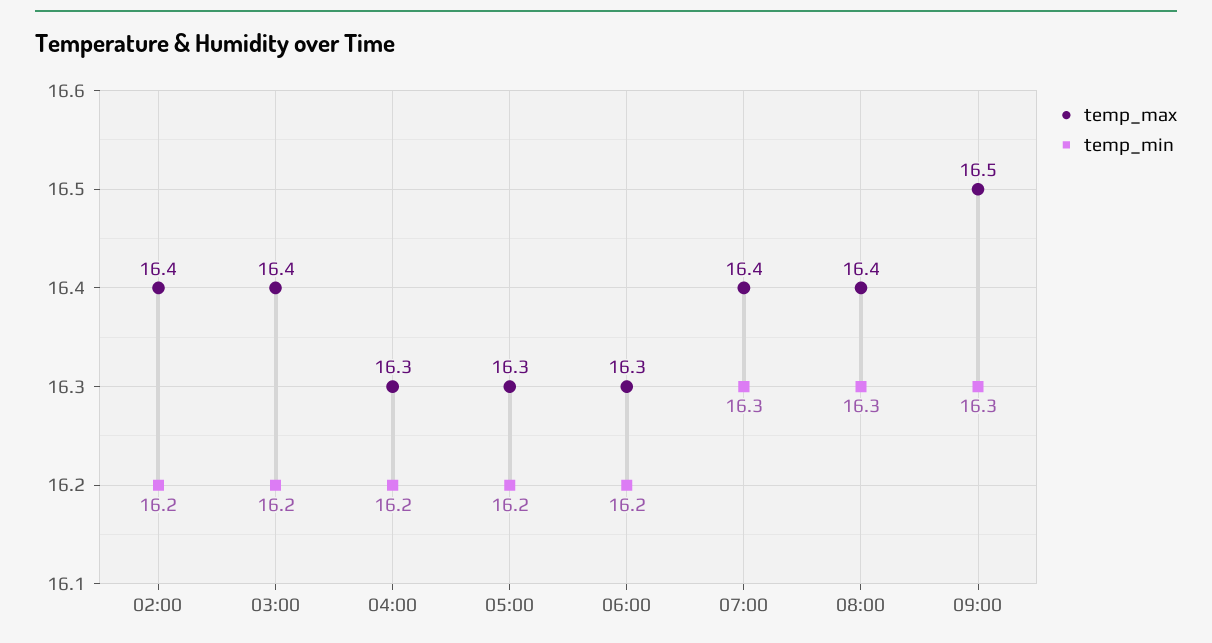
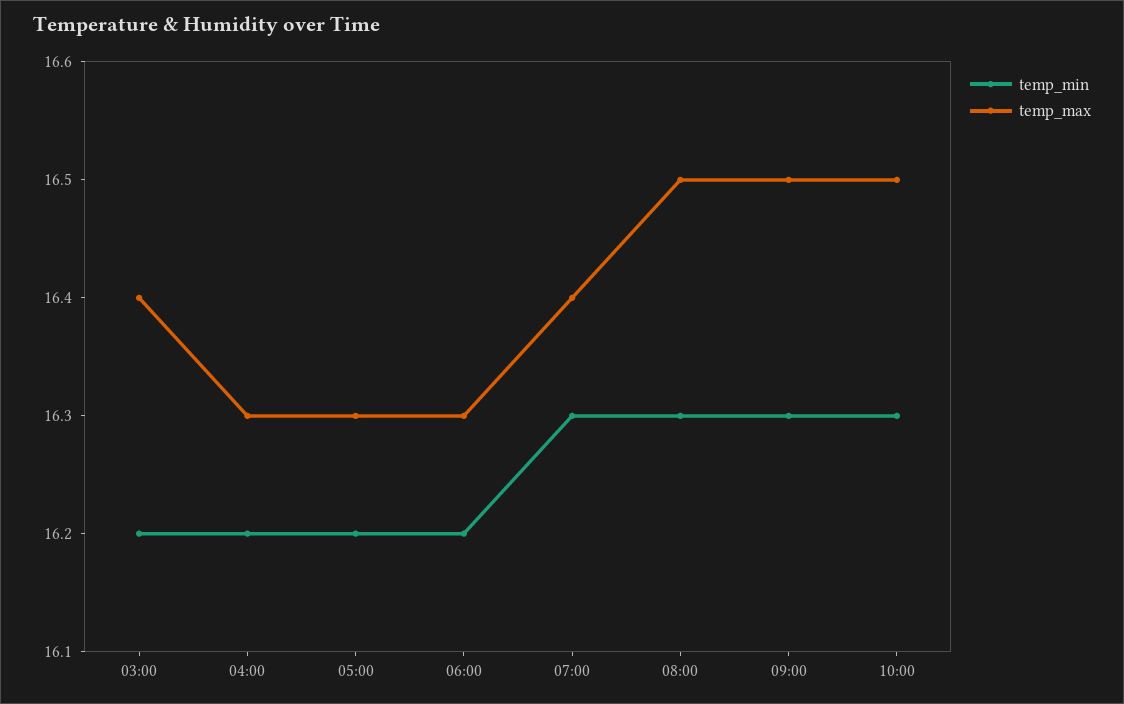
temp_max, 02:00: 16.4 -> none
temp_min, 02:00: 16.2 -> none
temp_max, 08:00: 16.4 -> 16.5
temp_min, 10:00: none -> 16.3
temp_max, 10:00: none -> 16.5

